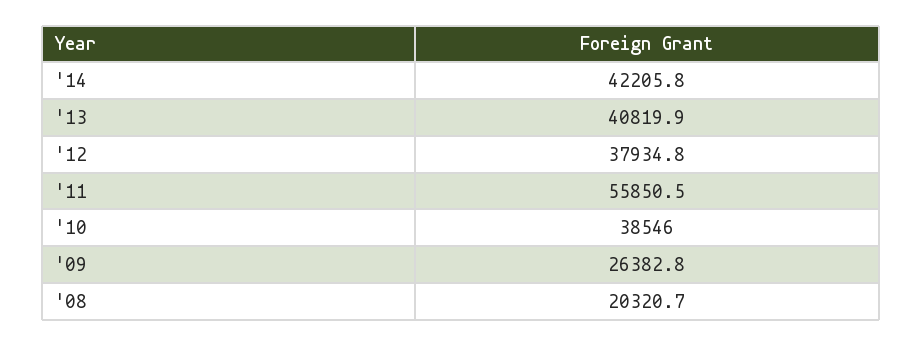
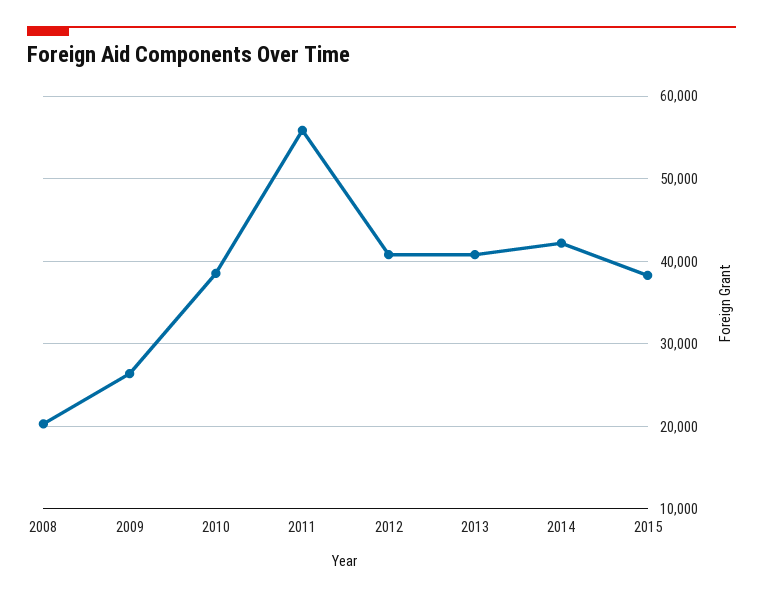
'12: 37934.8 -> 41000
2015: none -> 38000

